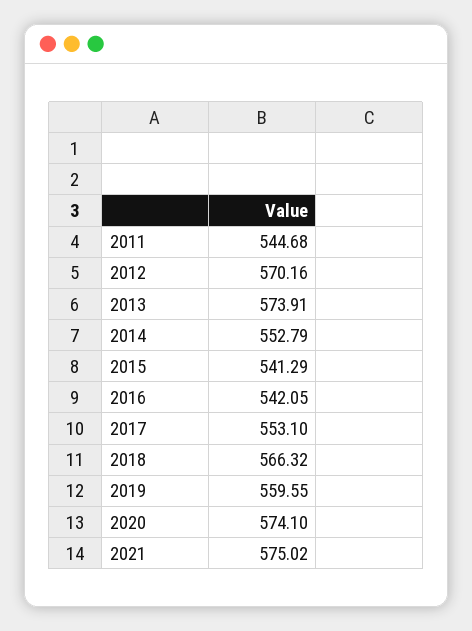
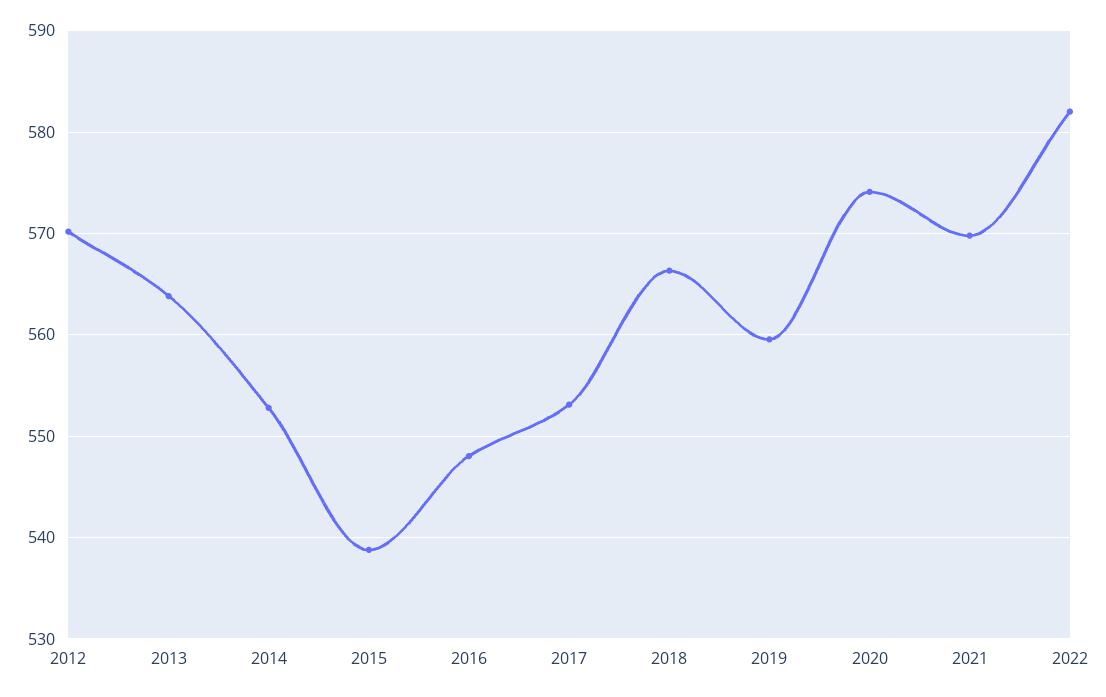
2011: 544.68 -> none
2013: 573.91 -> 564
2015: 541.29 -> 539
2016: 542.05 -> 548
2021: 575.02 -> 570
2022: none -> 582

